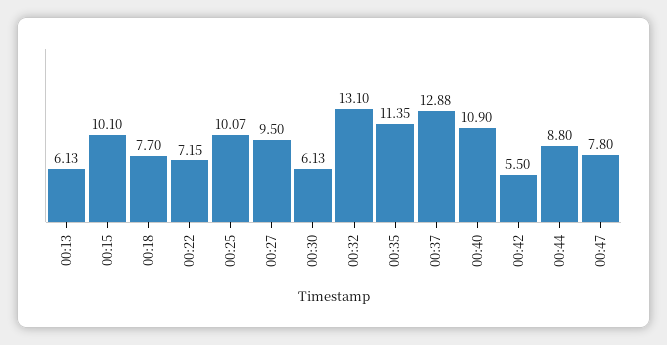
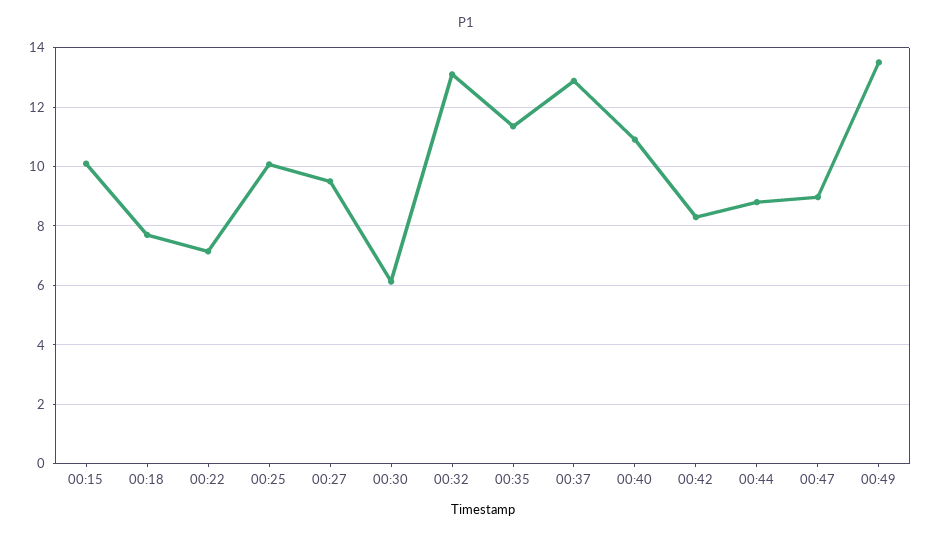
00:13: 6.13 -> none
00:42: 5.5 -> 8.25
00:47: 7.8 -> 9
00:49: none -> 13.5

